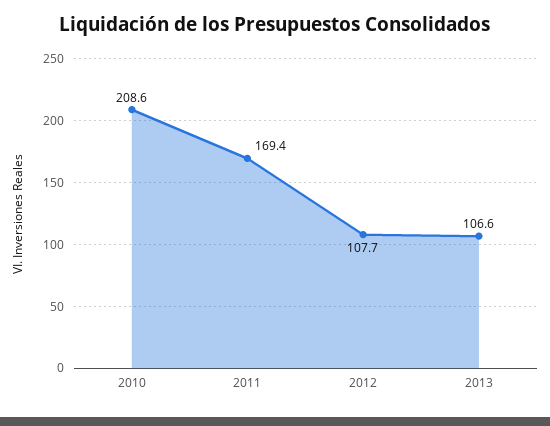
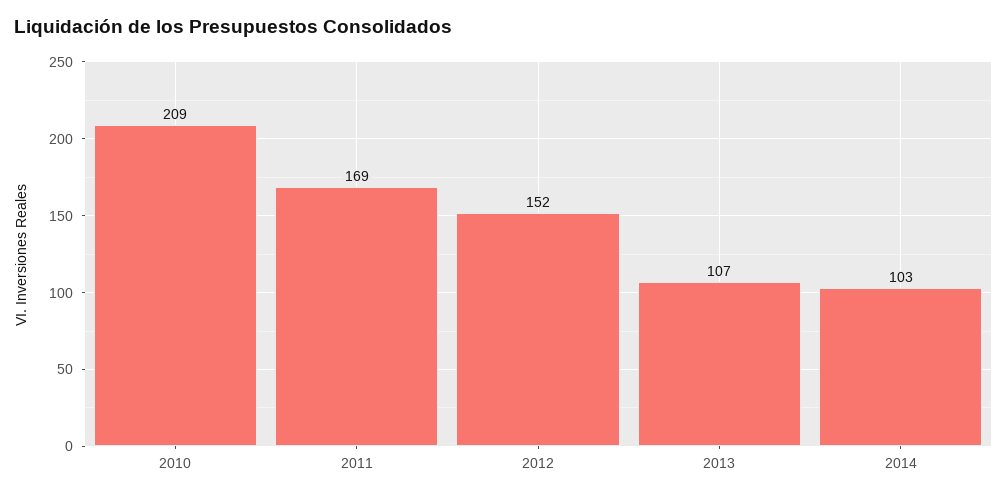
2012: 107.7 -> 152
2014: none -> 103

